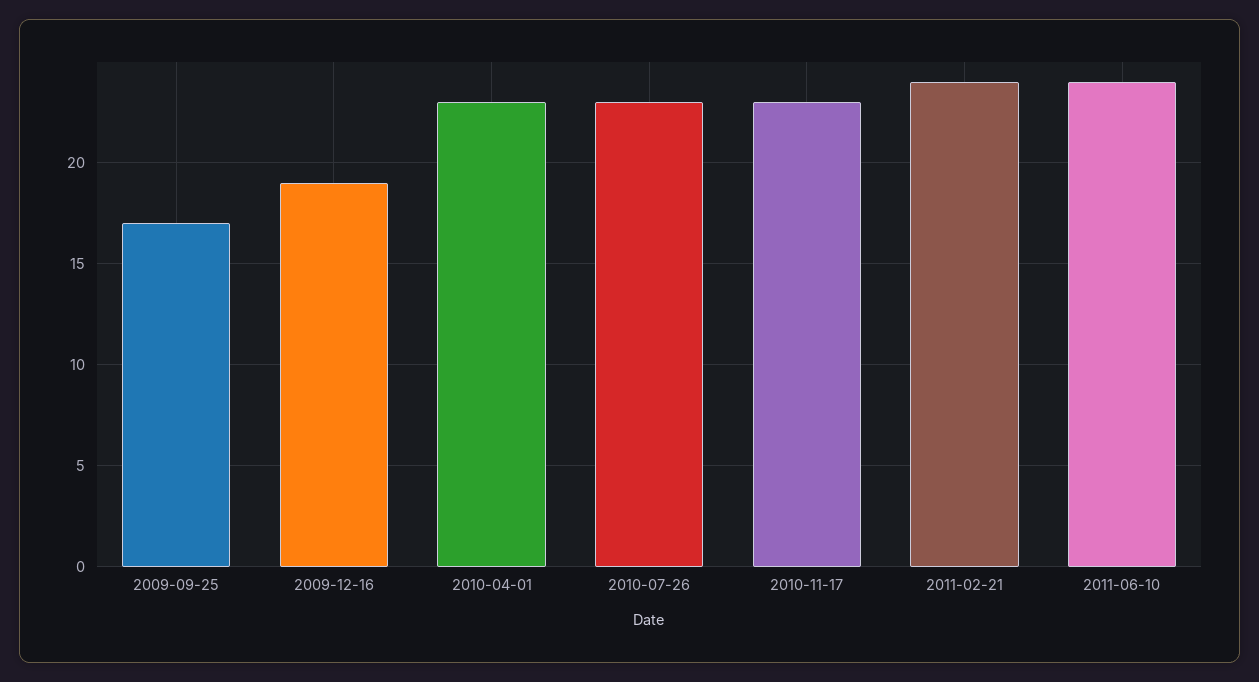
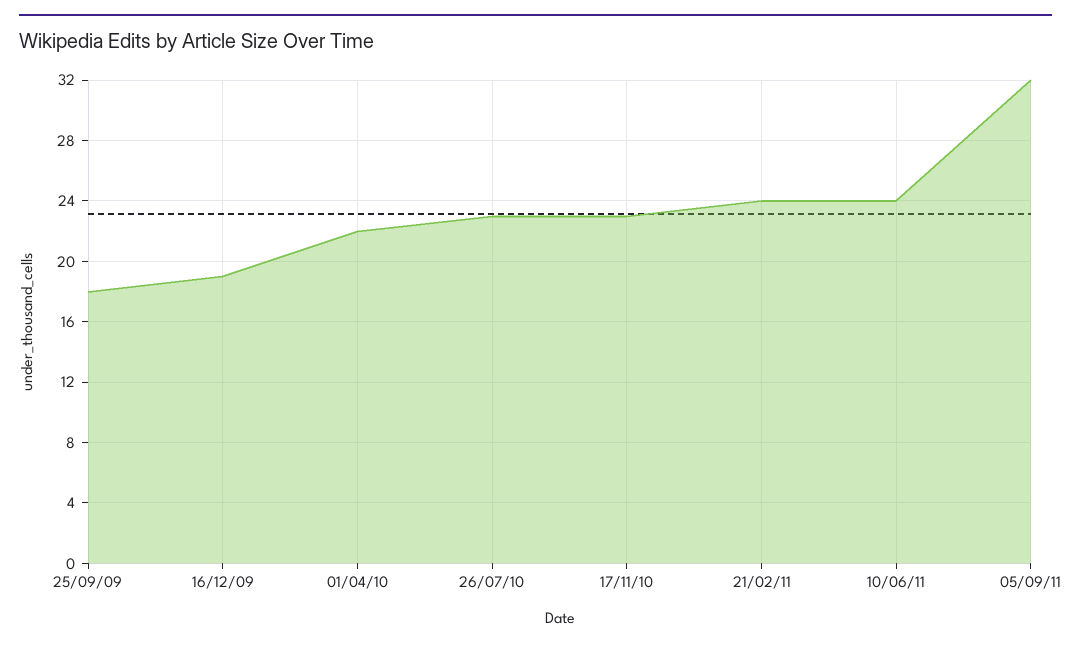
2009-09-25: 17 -> 18
2010-04-01: 23 -> 22
05/09/11: none -> 32

